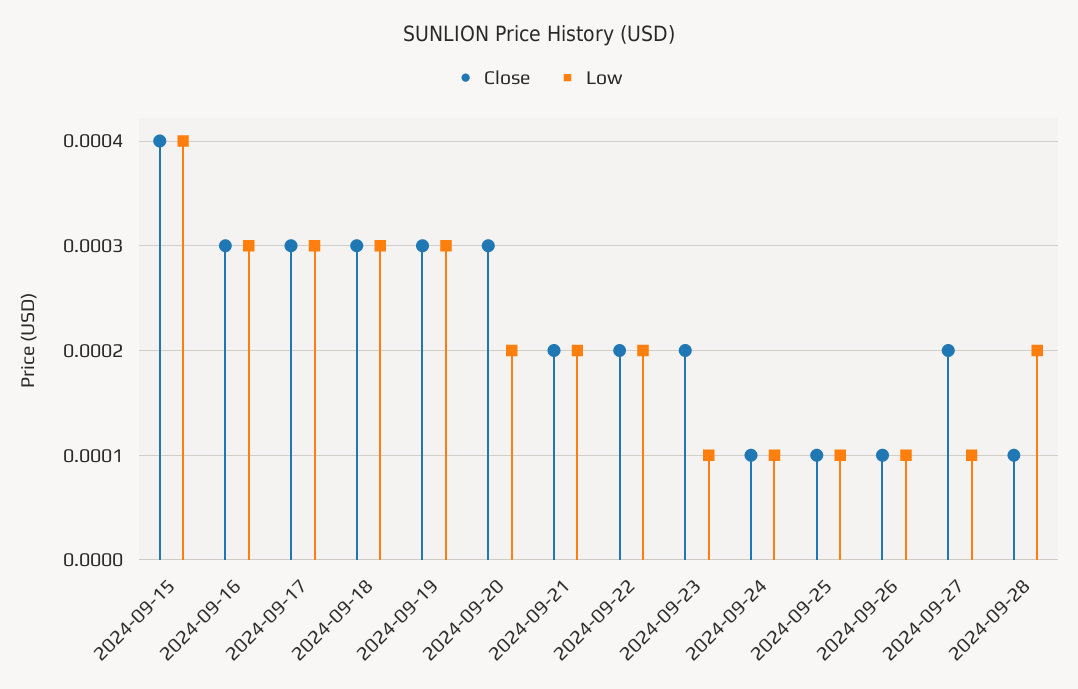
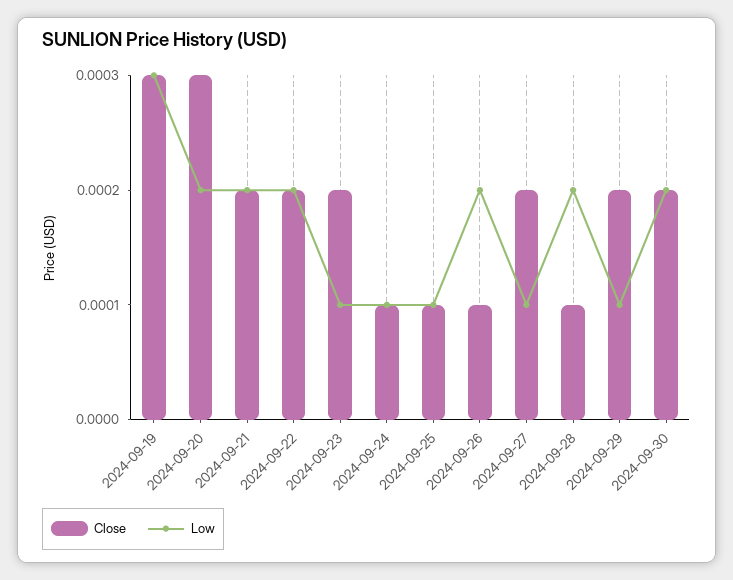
Close, 2024-09-15: 0.0004 -> none
Low, 2024-09-15: 0.0004 -> none
Close, 2024-09-16: 0.0003 -> none
Low, 2024-09-16: 0.0003 -> none
Close, 2024-09-17: 0.0003 -> none
Low, 2024-09-17: 0.0003 -> none
Close, 2024-09-18: 0.0003 -> none
Low, 2024-09-18: 0.0003 -> none
Low, 2024-09-26: 0.0001 -> 0.0002
Close, 2024-09-29: none -> 0.0002
Low, 2024-09-29: none -> 0.0001
Close, 2024-09-30: none -> 0.0002
Low, 2024-09-30: none -> 0.0002

